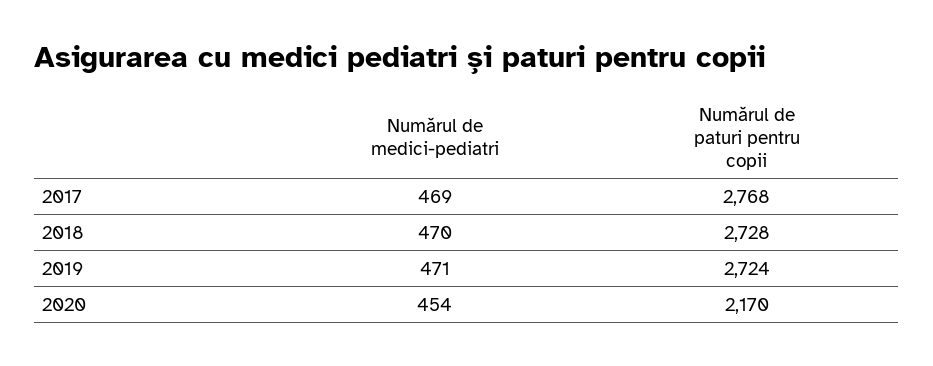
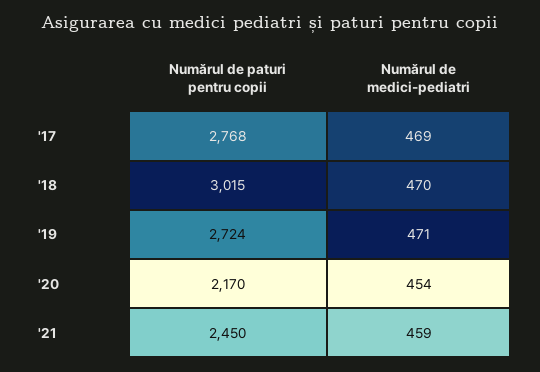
Numărul de paturi pentru copii, 2018: 2728 -> 3015
Numărul de paturi pentru copii, '21: none -> 2450
Numărul de medici-pediatri, '21: none -> 459

